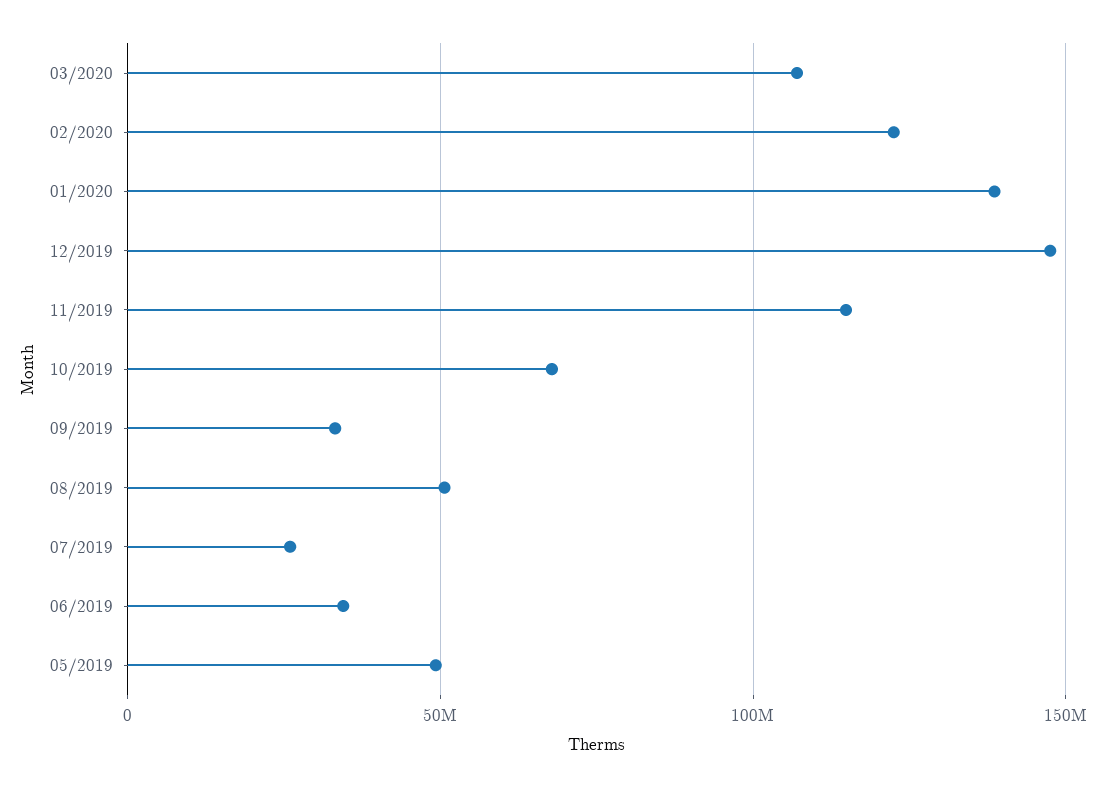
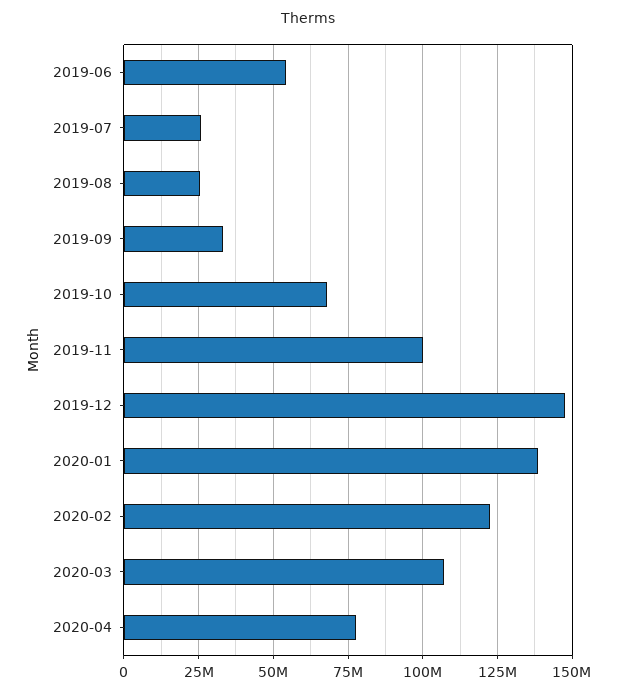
11/2019: 115000000 -> 100000000
08/2019: 50000000 -> 25000000
06/2019: 35000000 -> 55000000
05/2019: 50000000 -> none
2020-04: none -> 77500000

